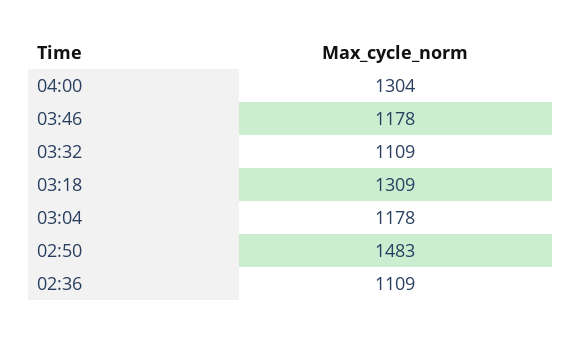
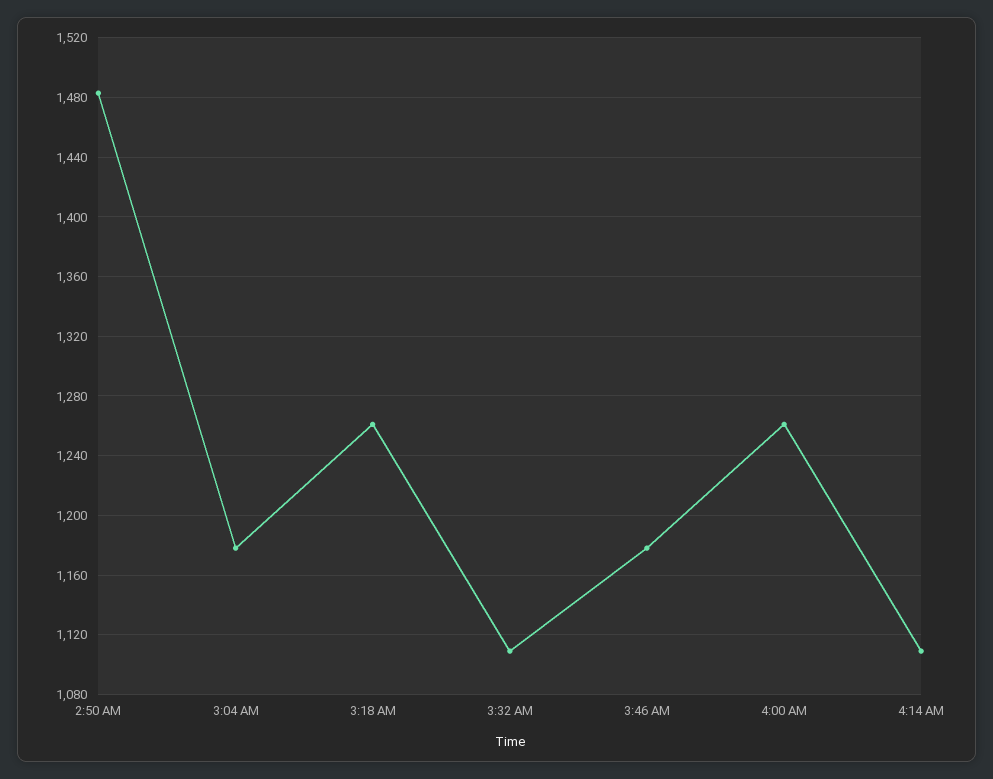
04:00: 1304 -> 1260
03:18: 1309 -> 1260
02:36: 1109 -> none
4:14 AM: none -> 1110

